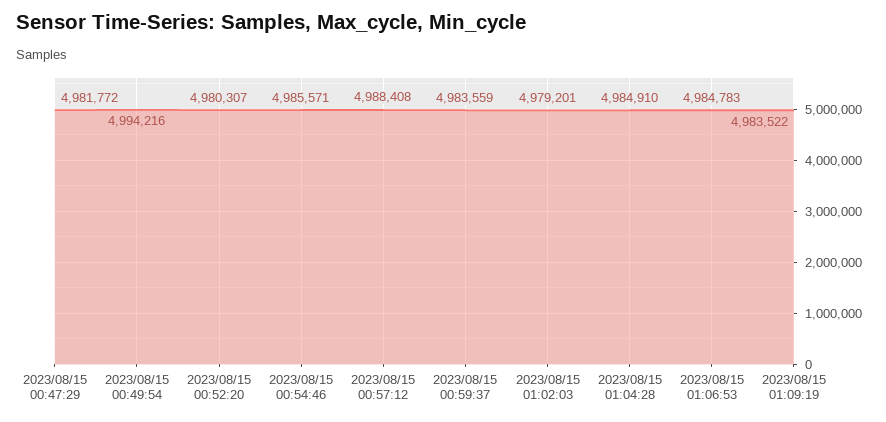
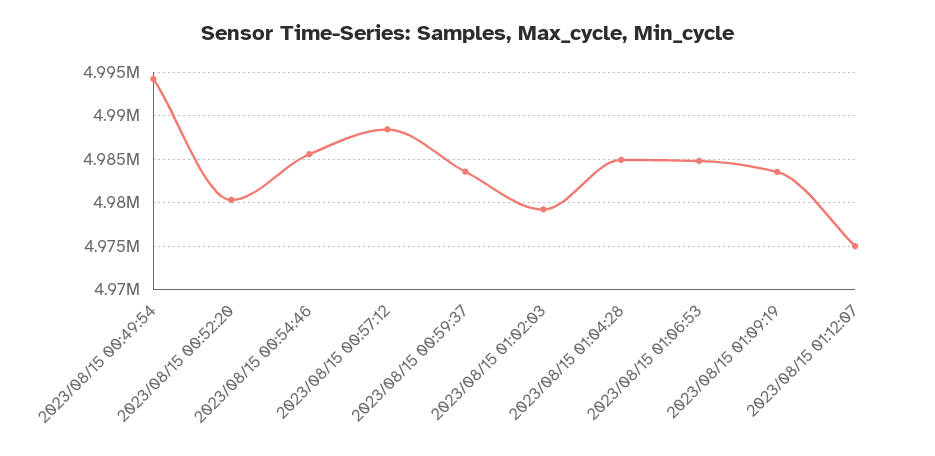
2023/08/15 00:47:29: 4981772 -> none
2023/08/15 01:12:07: none -> 4975000

